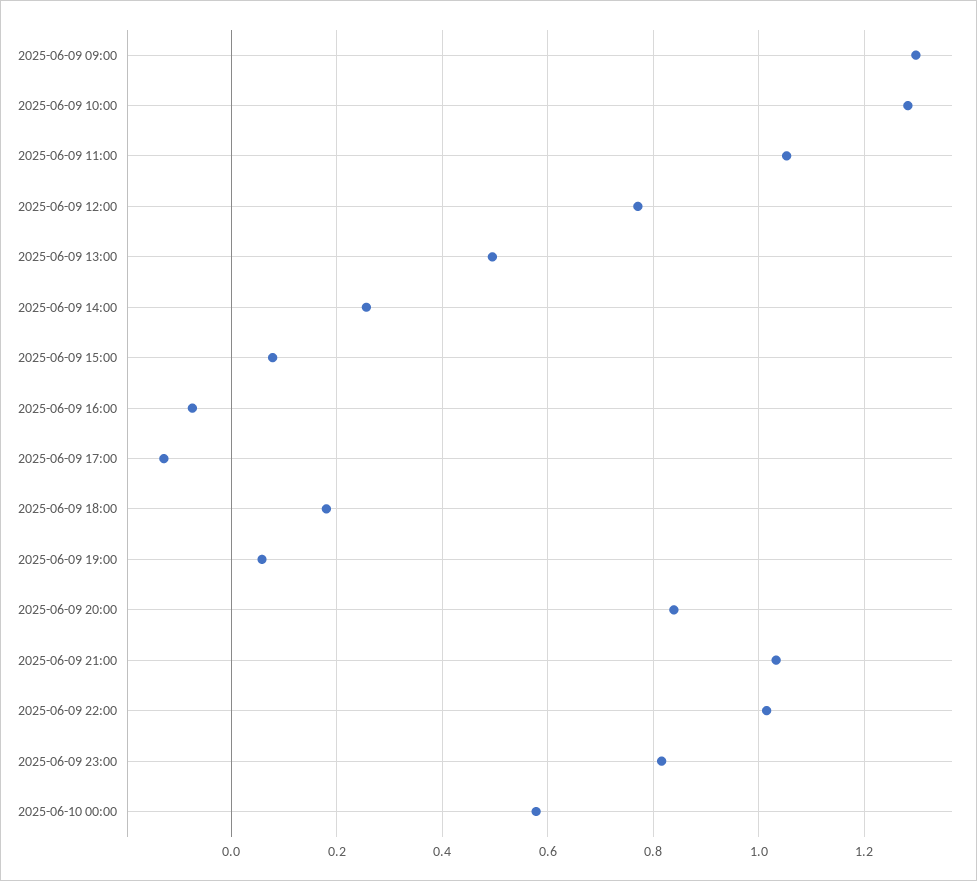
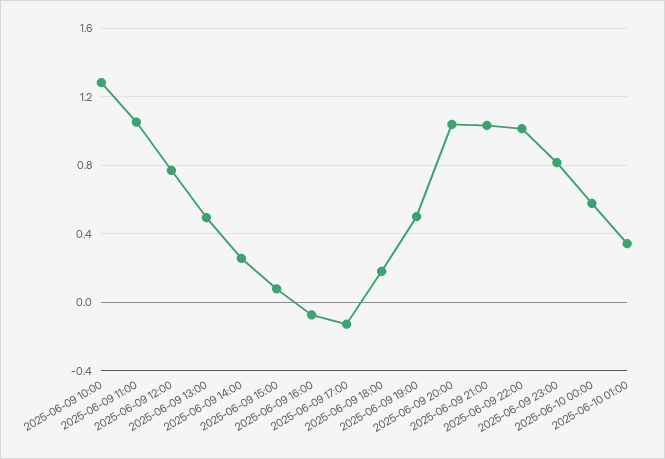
2025-06-09 09:00: 1.3 -> none
2025-06-09 19:00: 0.06 -> 0.5
2025-06-09 20:00: 0.84 -> 1.05
2025-06-10 01:00: none -> 0.35

